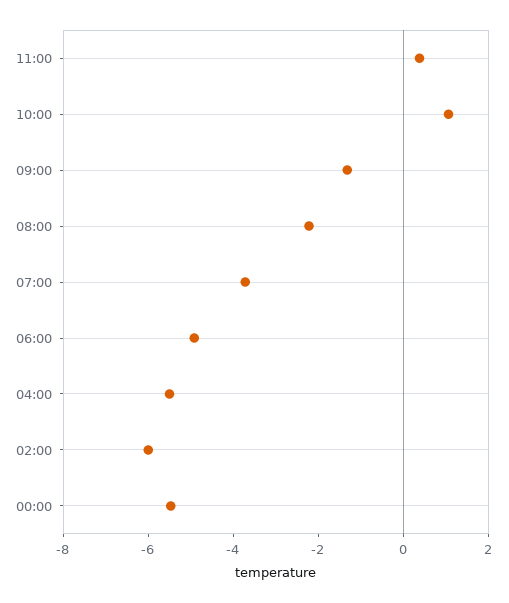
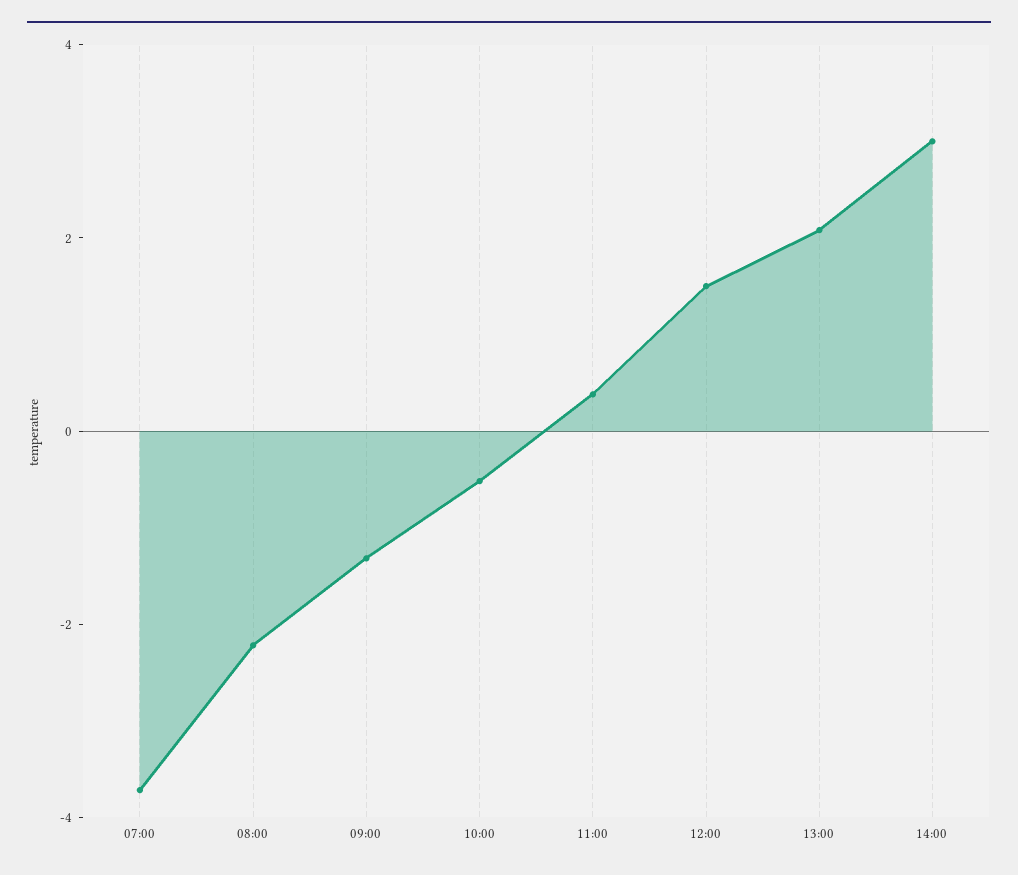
10:00: 1 -> -0.5
06:00: -5 -> none
04:00: -5.5 -> none
02:00: -6 -> none
00:00: -5.5 -> none
12:00: none -> 1.5
13:00: none -> 2
14:00: none -> 3

